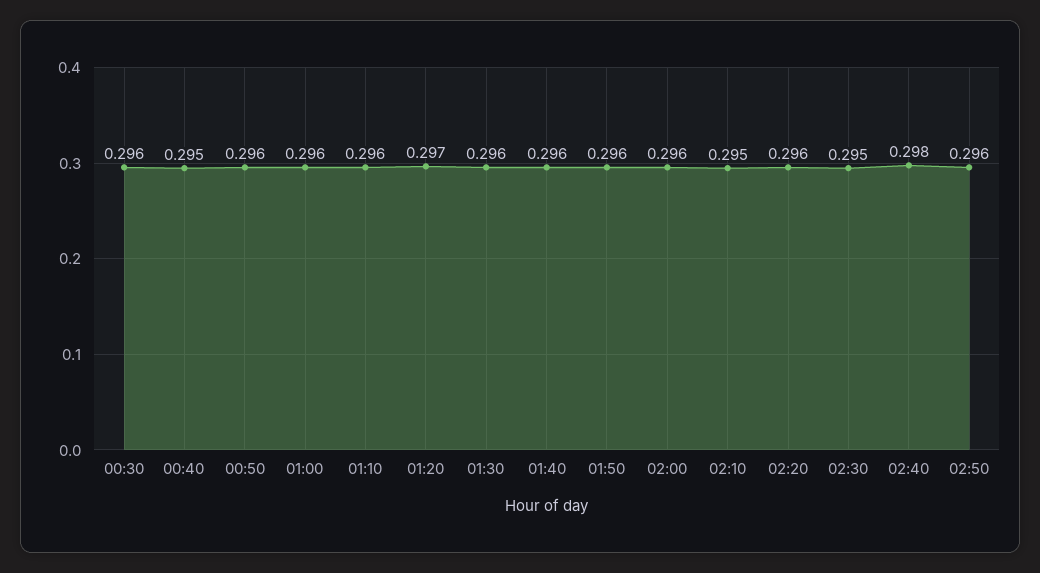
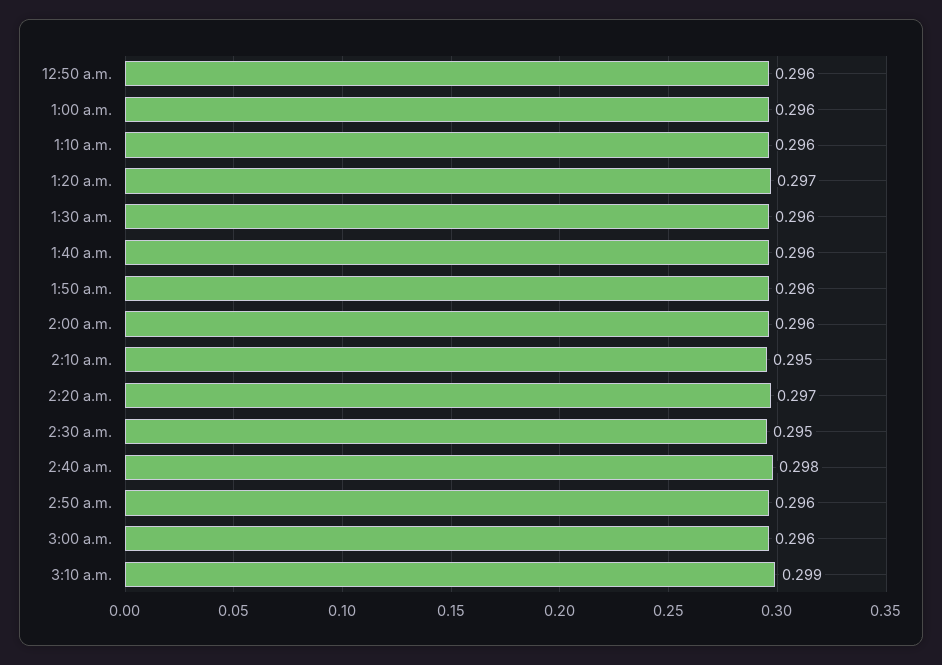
00:30: 0.296 -> none
00:40: 0.295 -> none
02:20: 0.296 -> 0.297
3:00 a.m.: none -> 0.296
3:10 a.m.: none -> 0.299

